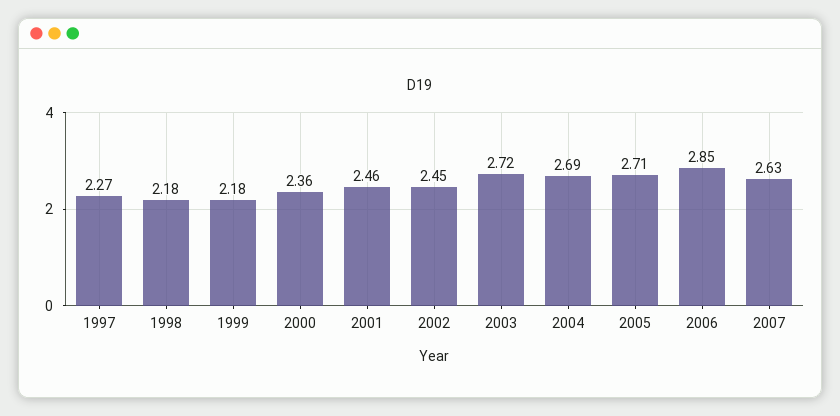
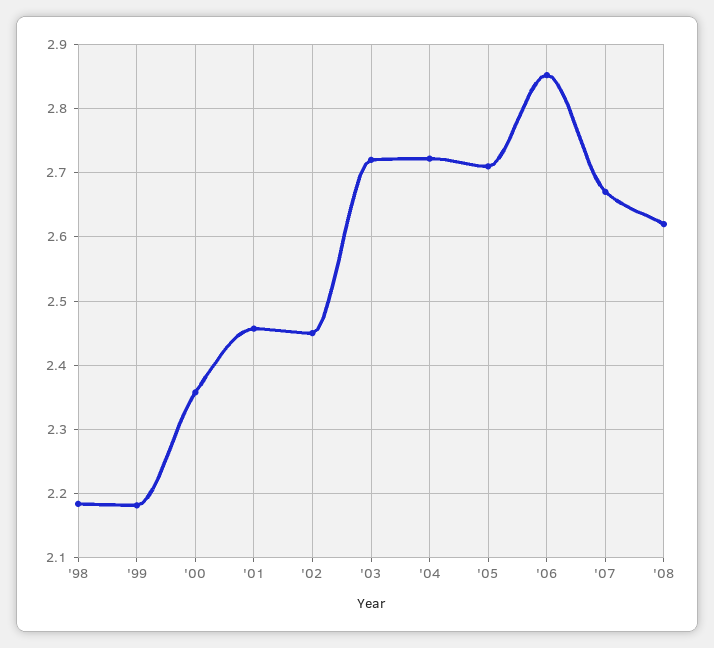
1997: 2.27 -> none
2004: 2.69 -> 2.72
2007: 2.63 -> 2.67
'08: none -> 2.62

